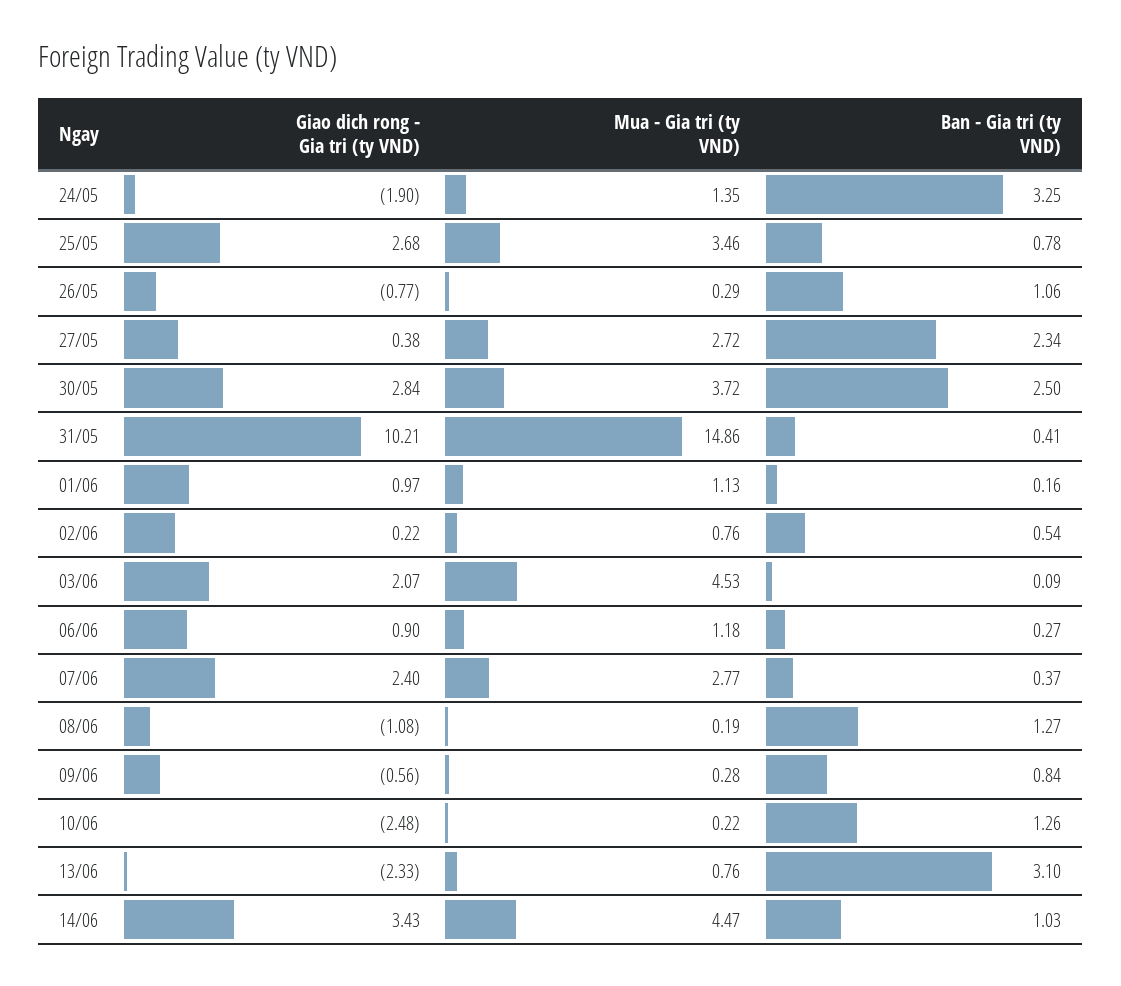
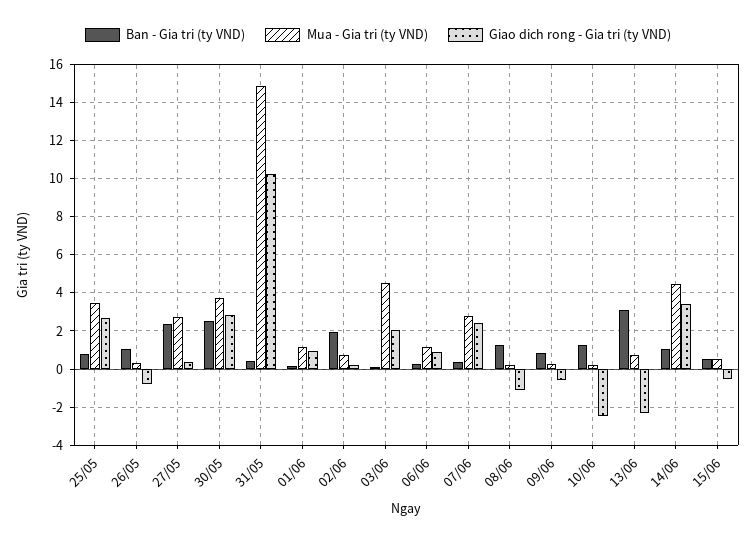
Giao dich rong - Gia tri (ty VND), 24/05: -1.9 -> none
Mua - Gia tri (ty VND), 24/05: 1.35 -> none
Ban - Gia tri (ty VND), 24/05: 3.25 -> none
Ban - Gia tri (ty VND), 02/06: 0.54 -> 2
Ban - Gia tri (ty VND), 15/06: none -> 0.5
Mua - Gia tri (ty VND), 15/06: none -> 0.5
Giao dich rong - Gia tri (ty VND), 15/06: none -> -0.5

